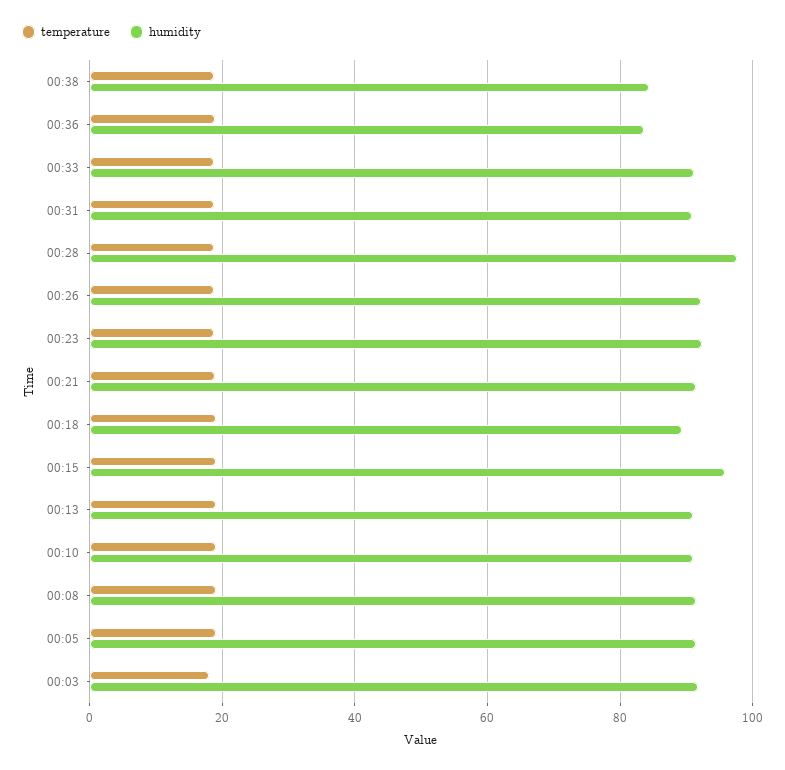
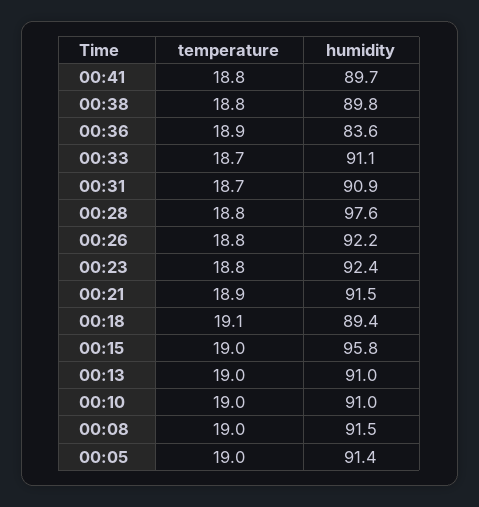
humidity, 00:38: 84 -> 89.8
temperature, 00:03: 18 -> none
humidity, 00:03: 92 -> none
temperature, 00:41: none -> 18.8
humidity, 00:41: none -> 89.7

